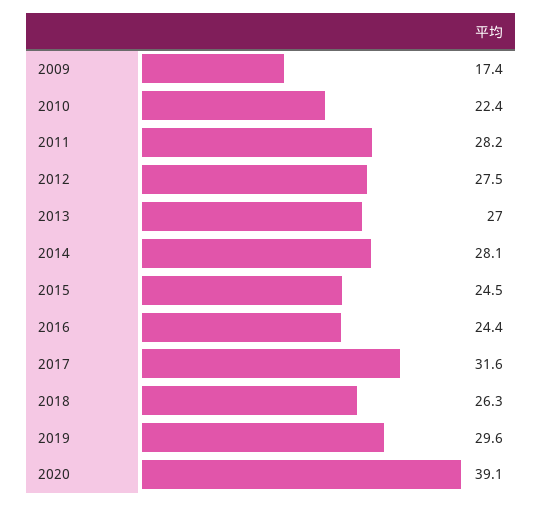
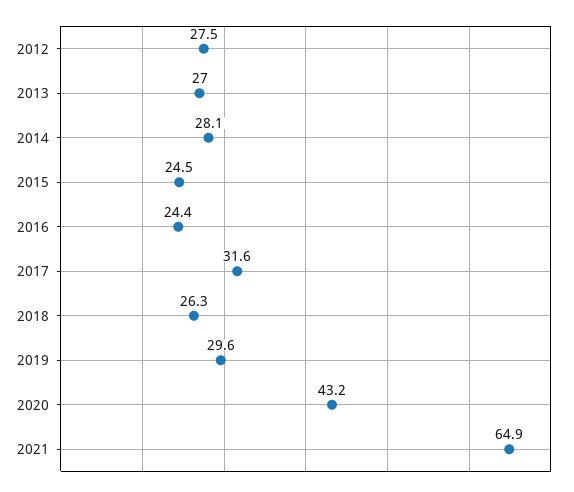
2009: 17.4 -> none
2010: 22.4 -> none
2011: 28.2 -> none
2020: 39.1 -> 43.2
2021: none -> 64.9

